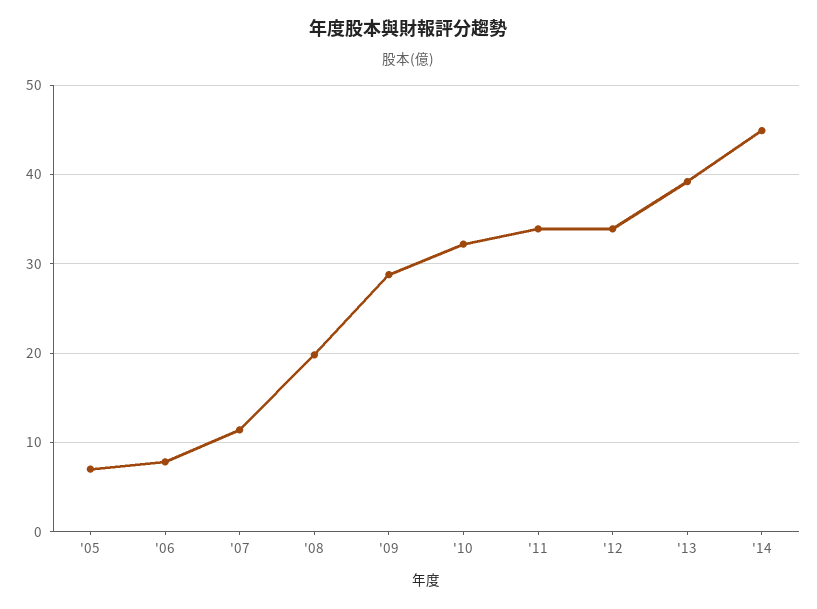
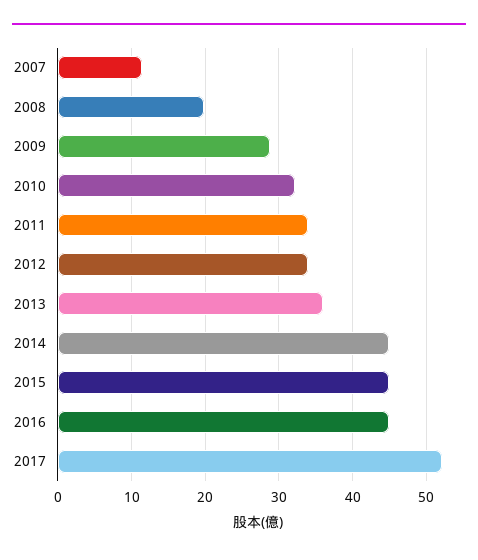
'05: 7 -> none
'06: 8 -> none
'13: 39 -> 36
2015: none -> 45
2016: none -> 45
2017: none -> 52

